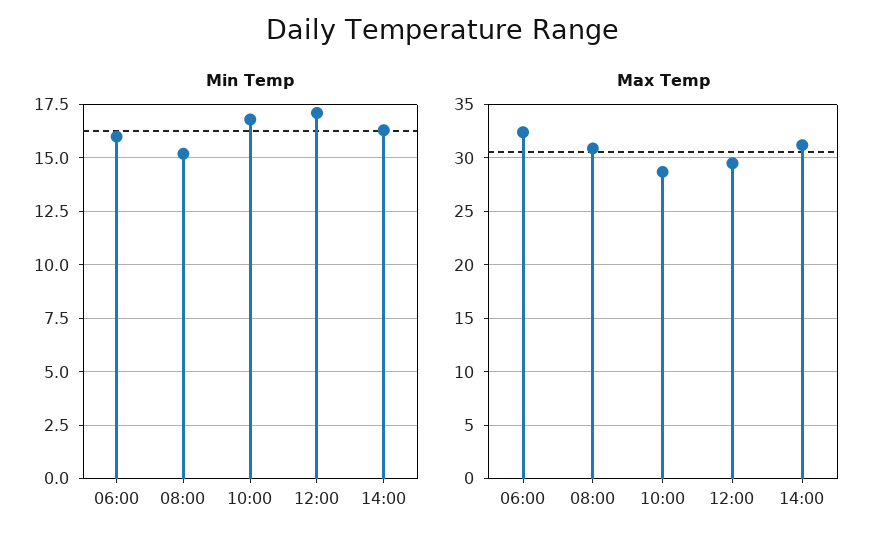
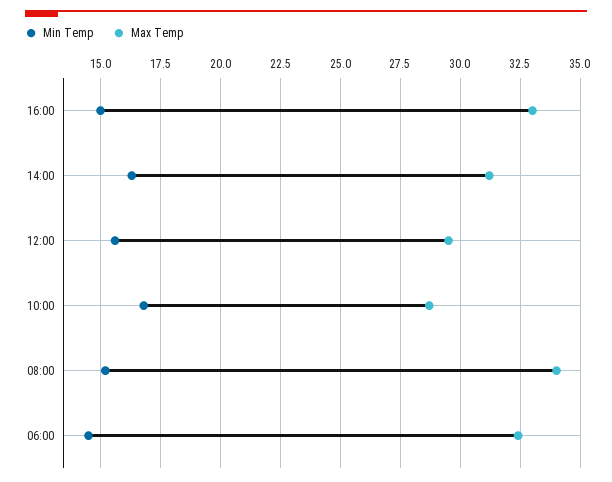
Min Temp, 06:00: 16 -> 14.5
Min Temp, 12:00: 17 -> 15.5
Max Temp, 08:00: 31 -> 34
Min Temp, 16:00: none -> 15
Max Temp, 16:00: none -> 33

